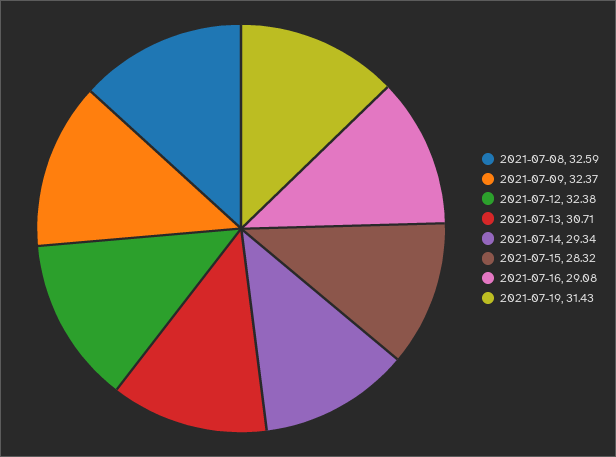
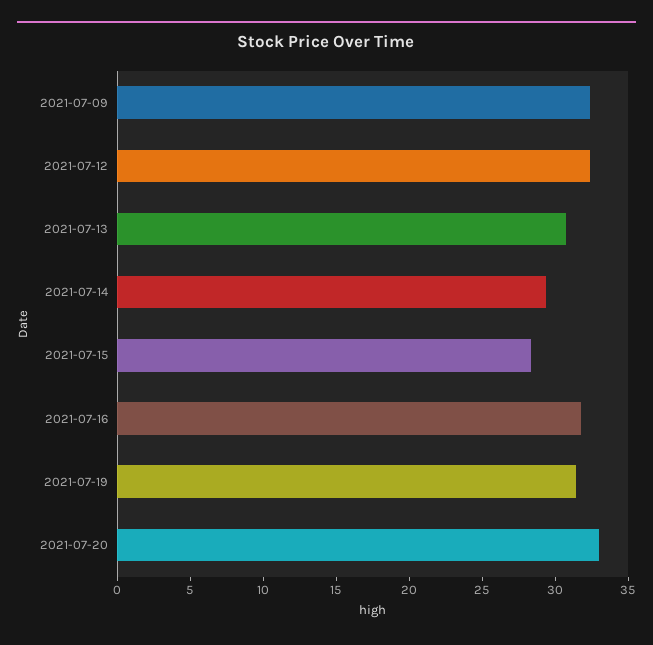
2021-07-08: 32.59 -> none
2021-07-16: 29.08 -> 32
2021-07-20: none -> 33

